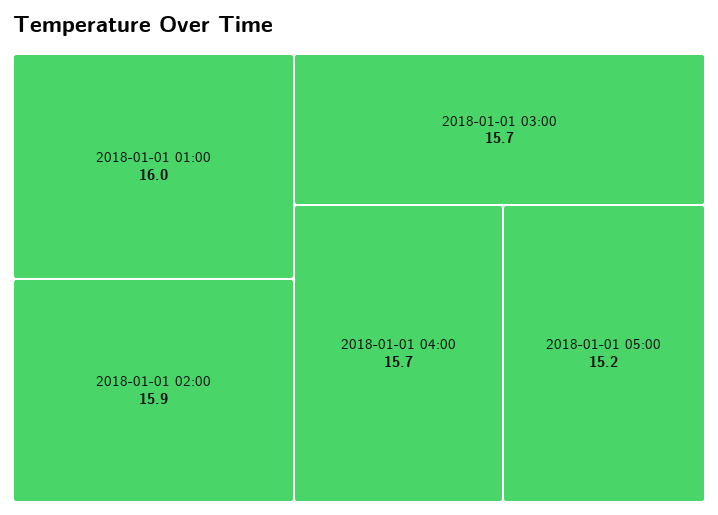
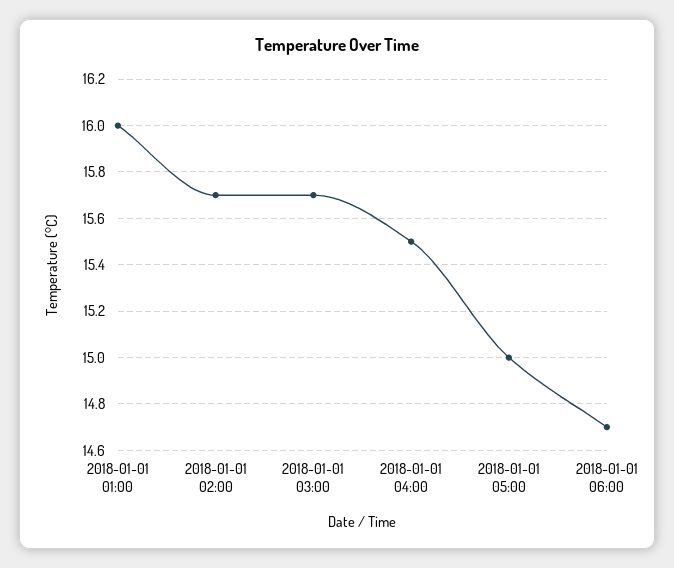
2018-01-01 02:00: 15.9 -> 15.7
2018-01-01 04:00: 15.7 -> 15.5
2018-01-01 05:00: 15.2 -> 15
2018-01-01 06:00: none -> 14.7

